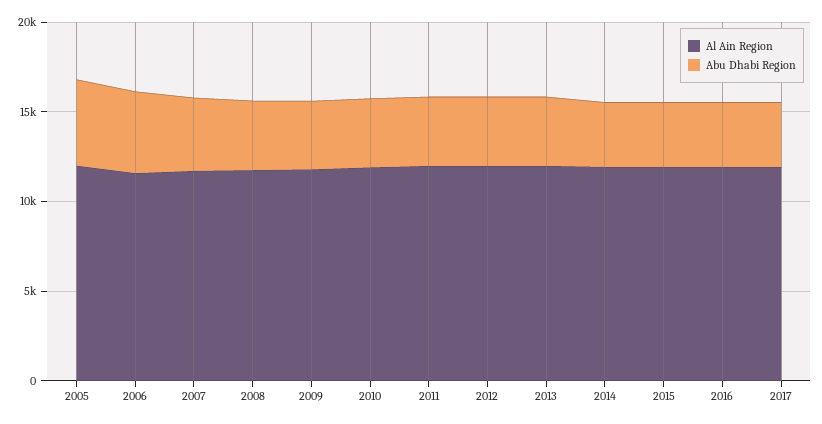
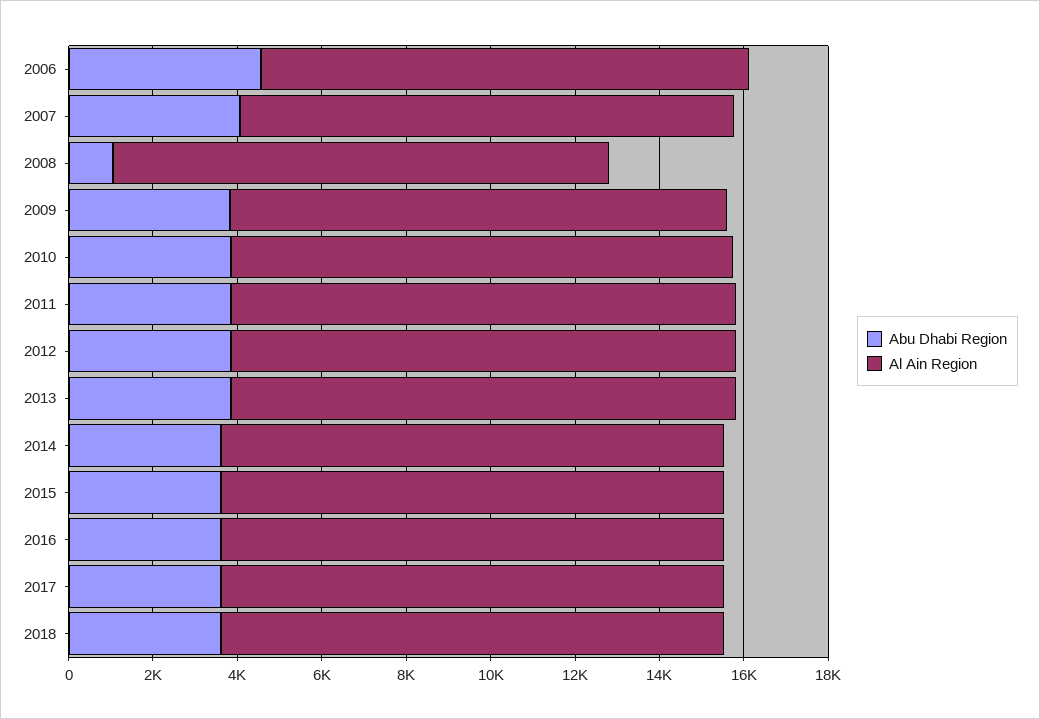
Al Ain Region, 2005: 12000 -> none
Abu Dhabi Region, 2005: 5000 -> none
Abu Dhabi Region, 2008: 4000 -> 1000
Abu Dhabi Region, 2018: none -> 3500
Al Ain Region, 2018: none -> 12000

